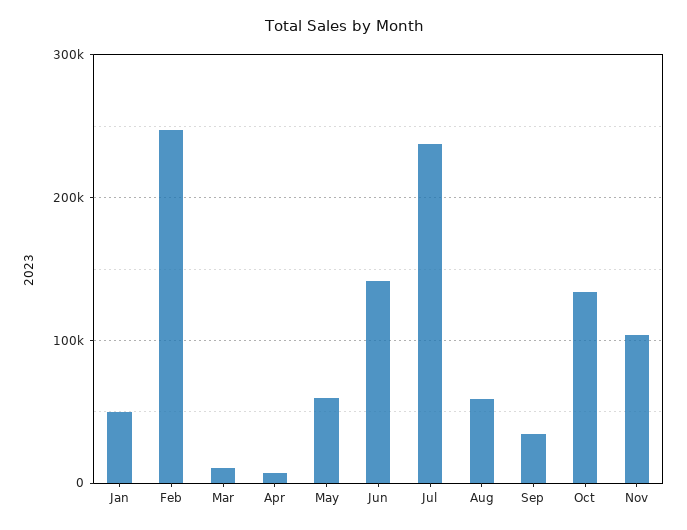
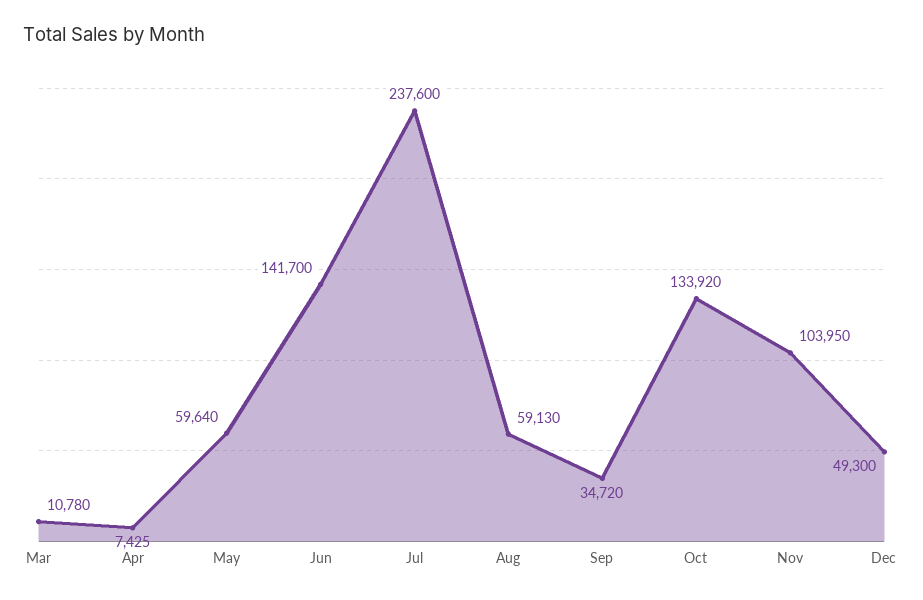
Jan: 50000 -> none
Feb: 250000 -> none
Dec: none -> 49300

